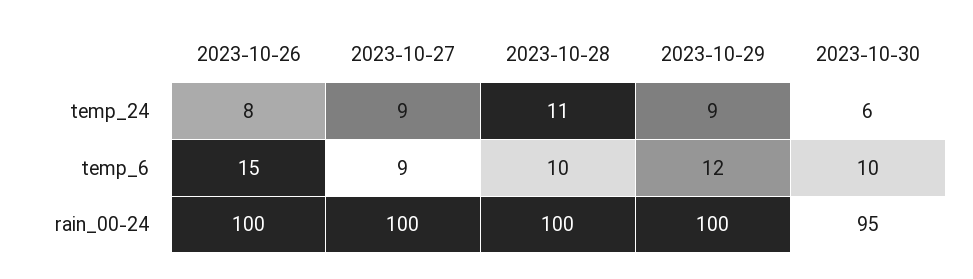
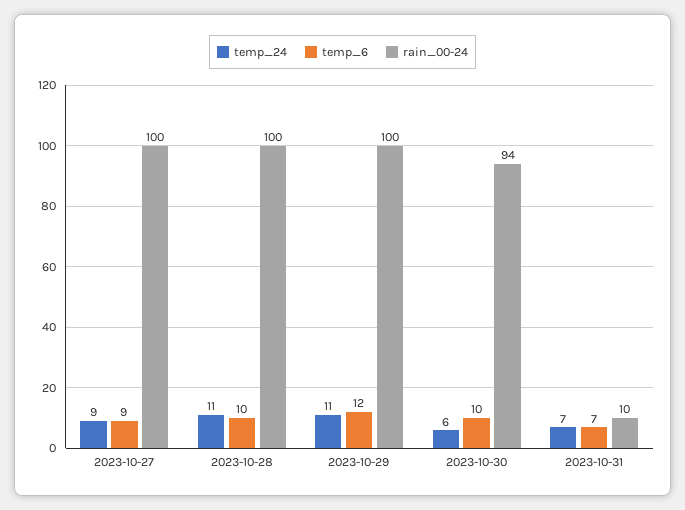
temp_24, 2023-10-26: 8 -> none
temp_24, 2023-10-29: 9 -> 11
temp_6, 2023-10-26: 15 -> none
rain_00-24, 2023-10-26: 100 -> none
rain_00-24, 2023-10-30: 95 -> 94
temp_24, 2023-10-31: none -> 7
temp_6, 2023-10-31: none -> 7
rain_00-24, 2023-10-31: none -> 10

